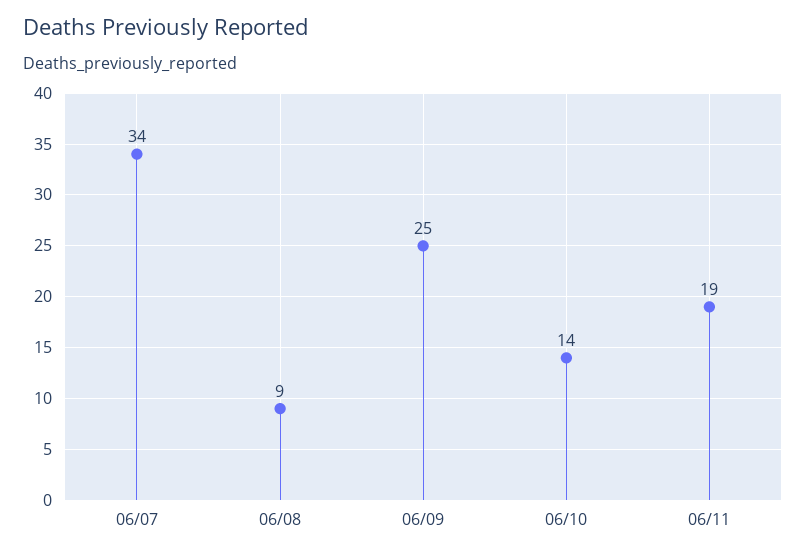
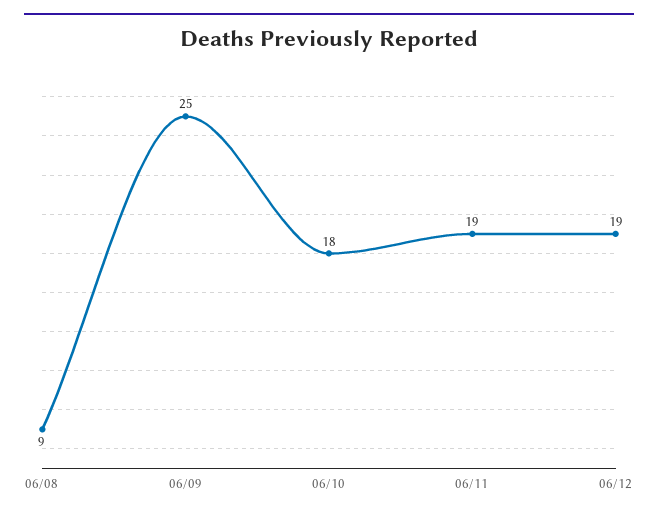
06/07: 34 -> none
06/10: 14 -> 18
06/12: none -> 19

